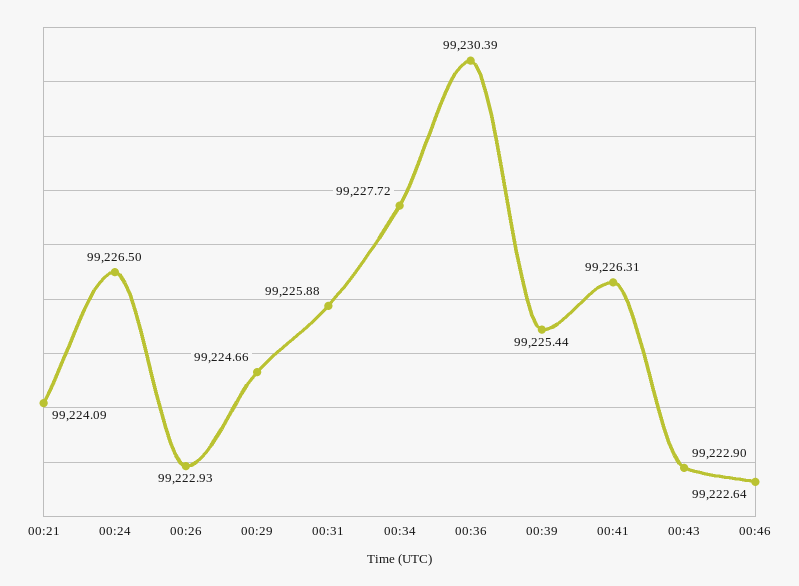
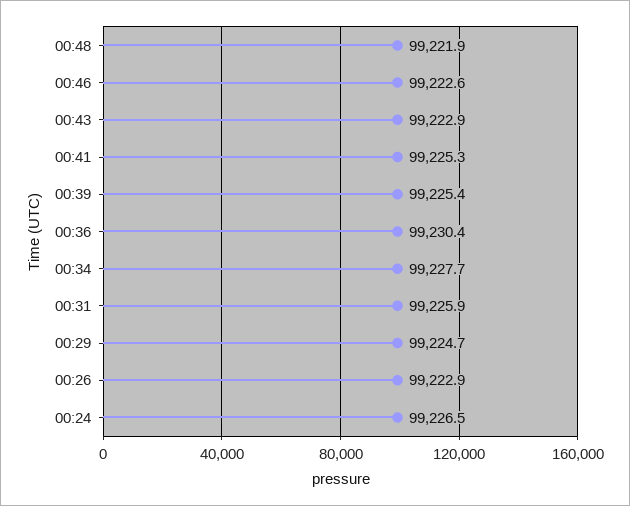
00:21: 99224.09 -> none
00:41: 99226.31 -> 99225.3
00:48: none -> 99221.9

